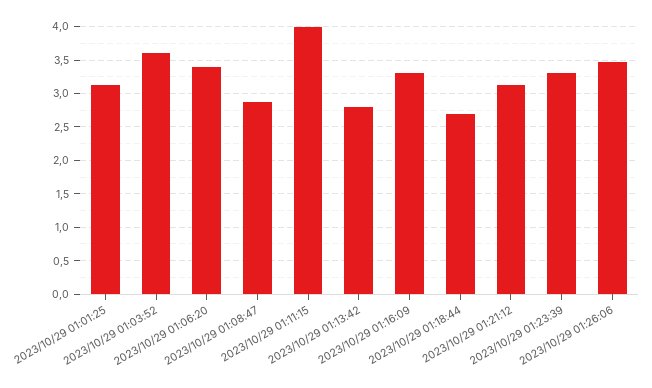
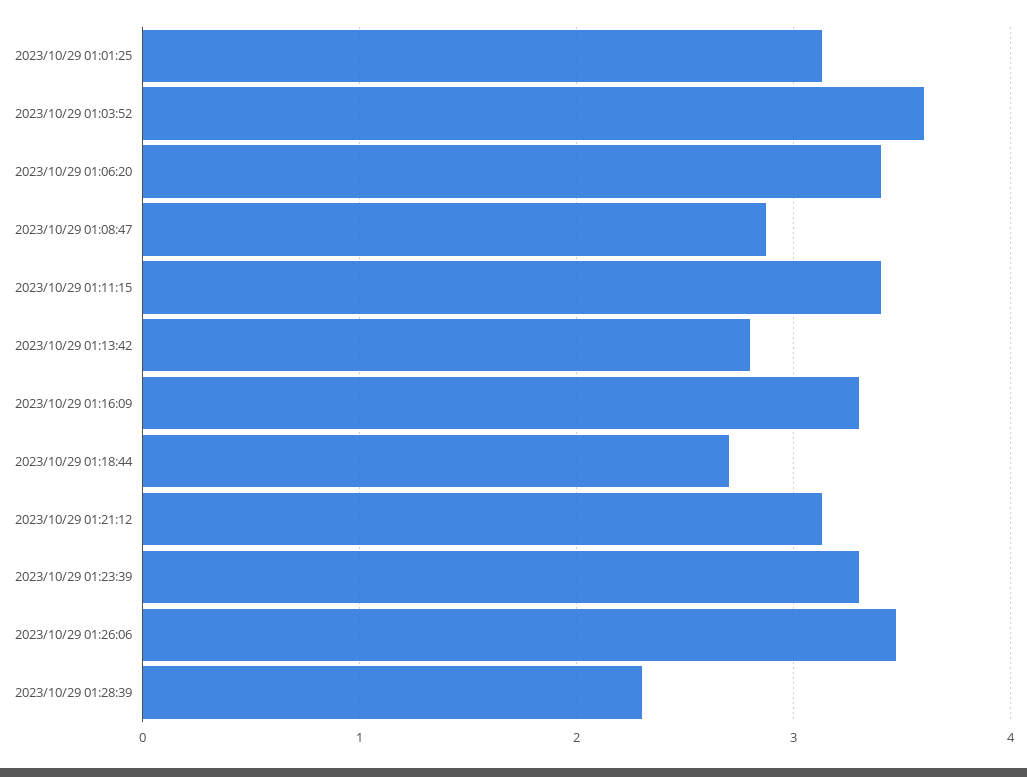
2023/10/29 01:11:15: 4 -> 3.4
2023/10/29 01:28:39: none -> 2.3

